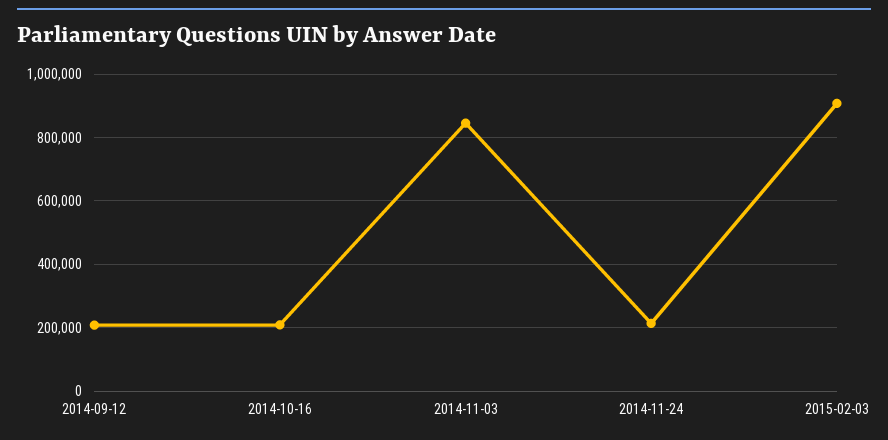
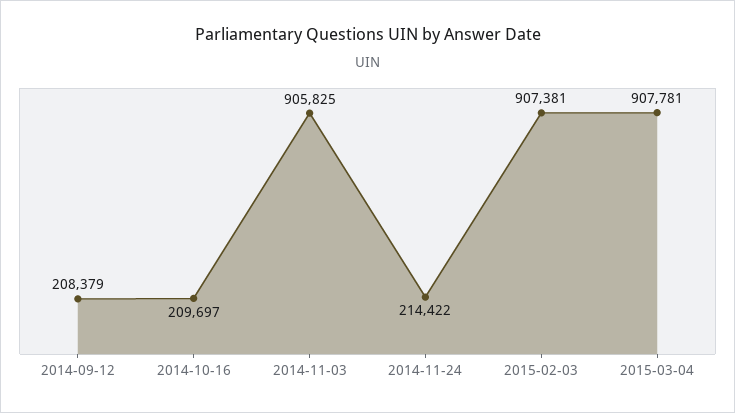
2014-11-03: 840000 -> 905825
2015-03-04: none -> 907781

